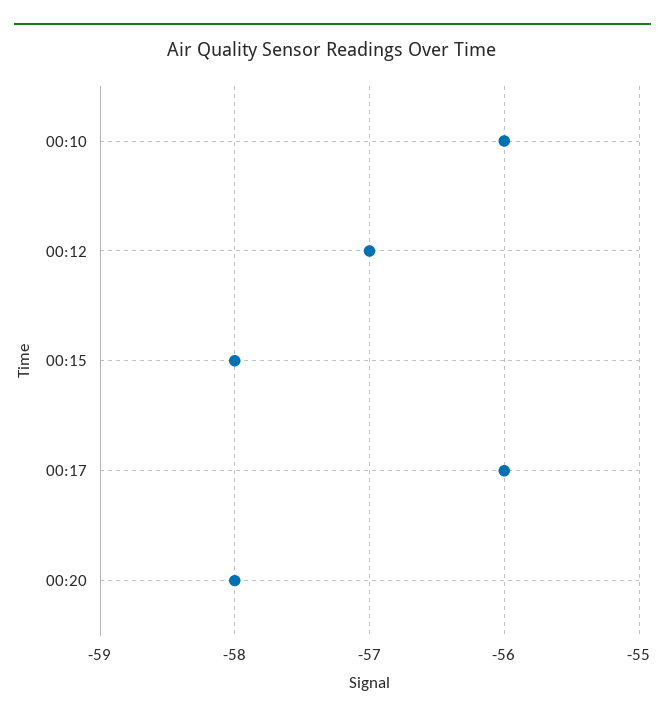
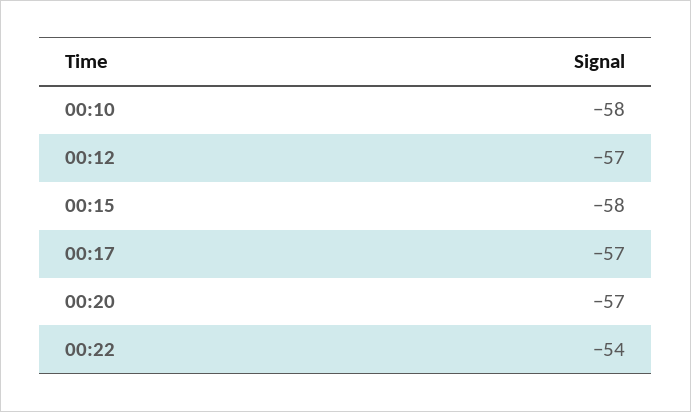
00:10: -56 -> -58
00:17: -56 -> -57
00:20: -58 -> -57
00:22: none -> -54

